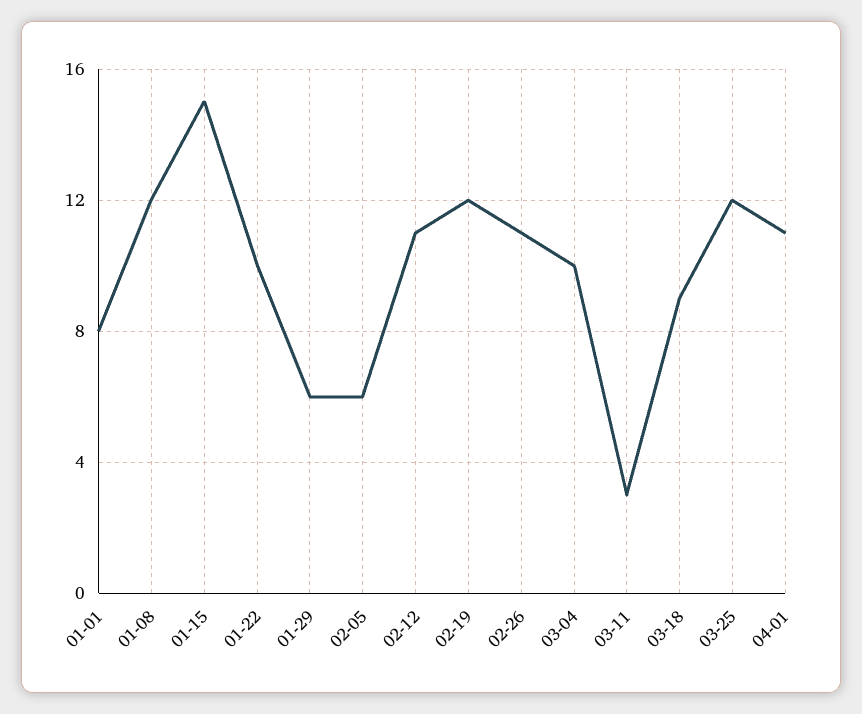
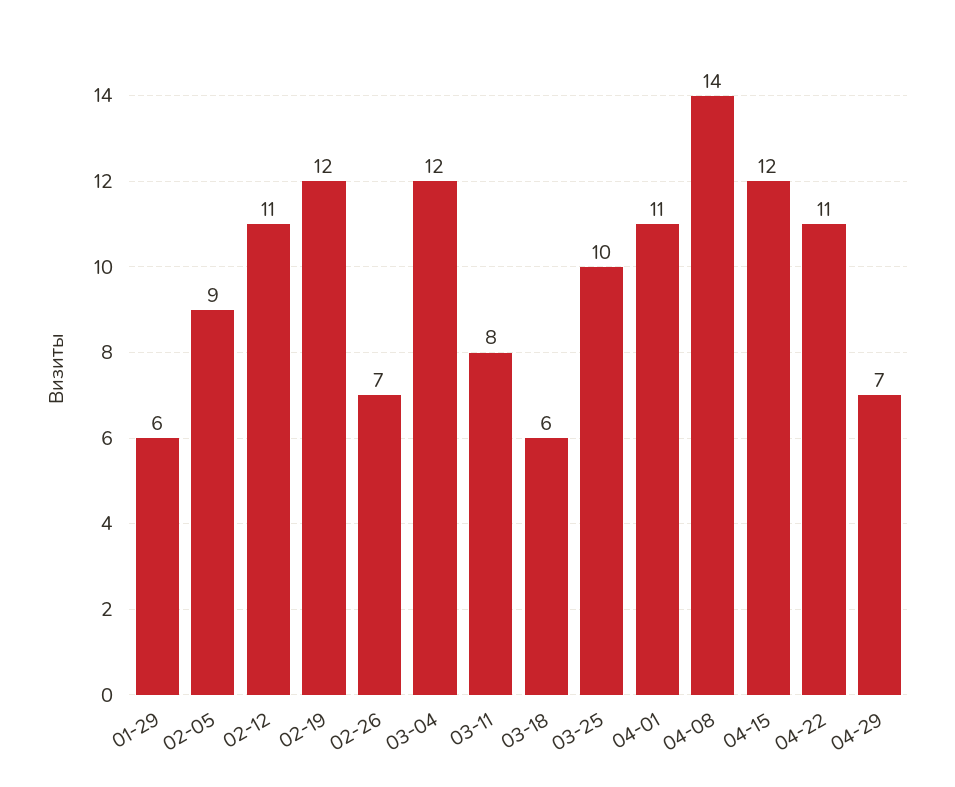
01-01: 8 -> none
01-08: 12 -> none
01-15: 15 -> none
01-22: 10 -> none
02-05: 6 -> 9
02-26: 11 -> 7
03-04: 10 -> 12
03-11: 3 -> 8
03-18: 9 -> 6
03-25: 12 -> 10
04-08: none -> 14
04-15: none -> 12
04-22: none -> 11
04-29: none -> 7

